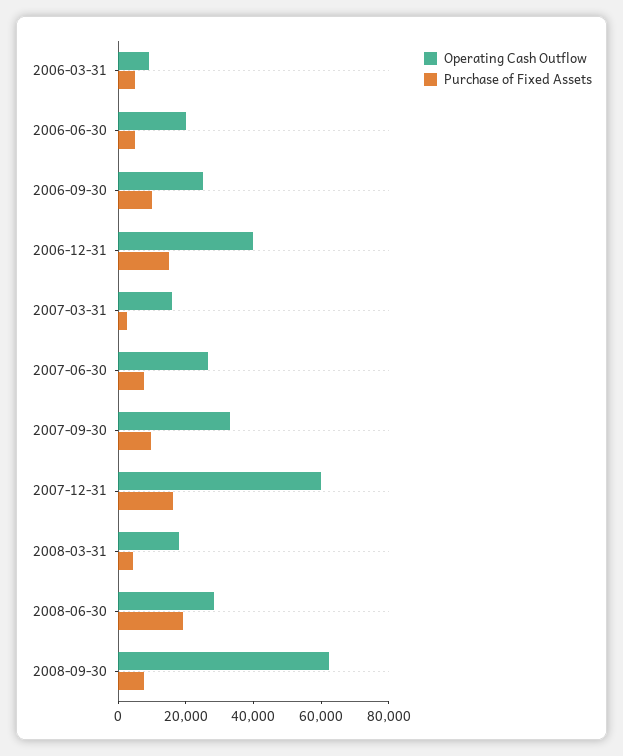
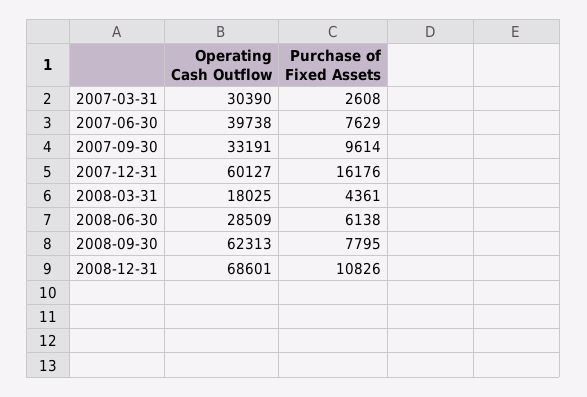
Operating Cash Outflow, 2006-03-31: 10000 -> none
Purchase of Fixed Assets, 2006-03-31: 5000 -> none
Operating Cash Outflow, 2006-06-30: 20000 -> none
Purchase of Fixed Assets, 2006-06-30: 5000 -> none
Operating Cash Outflow, 2006-09-30: 25000 -> none
Purchase of Fixed Assets, 2006-09-30: 10000 -> none
Operating Cash Outflow, 2006-12-31: 40000 -> none
Purchase of Fixed Assets, 2006-12-31: 15000 -> none
Operating Cash Outflow, 2007-03-31: 15000 -> 30390
Operating Cash Outflow, 2007-06-30: 25000 -> 39738
Purchase of Fixed Assets, 2008-06-30: 20000 -> 6138
Operating Cash Outflow, 2008-12-31: none -> 68601
Purchase of Fixed Assets, 2008-12-31: none -> 10826

